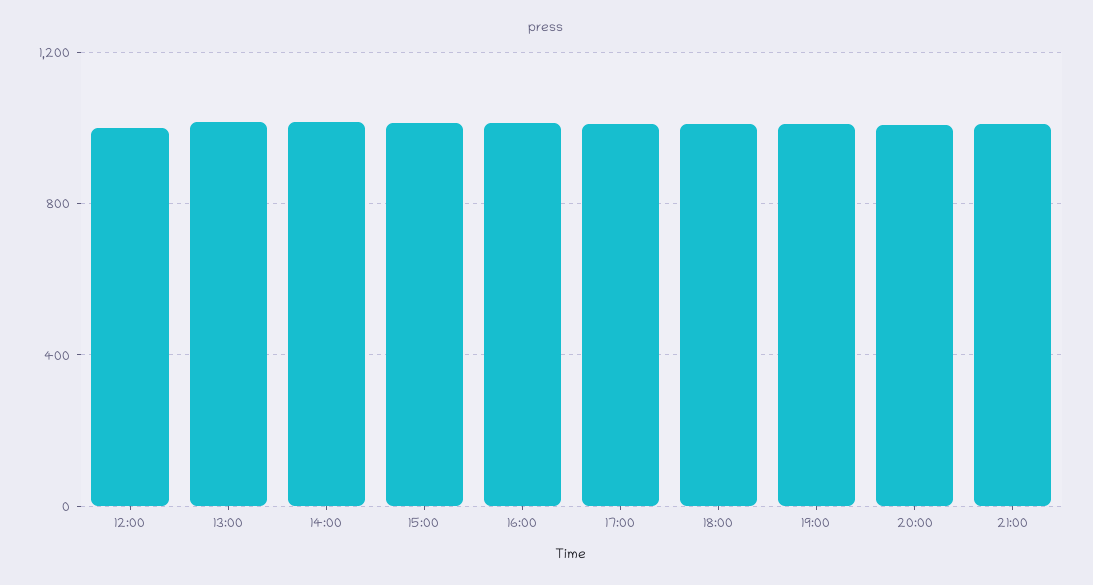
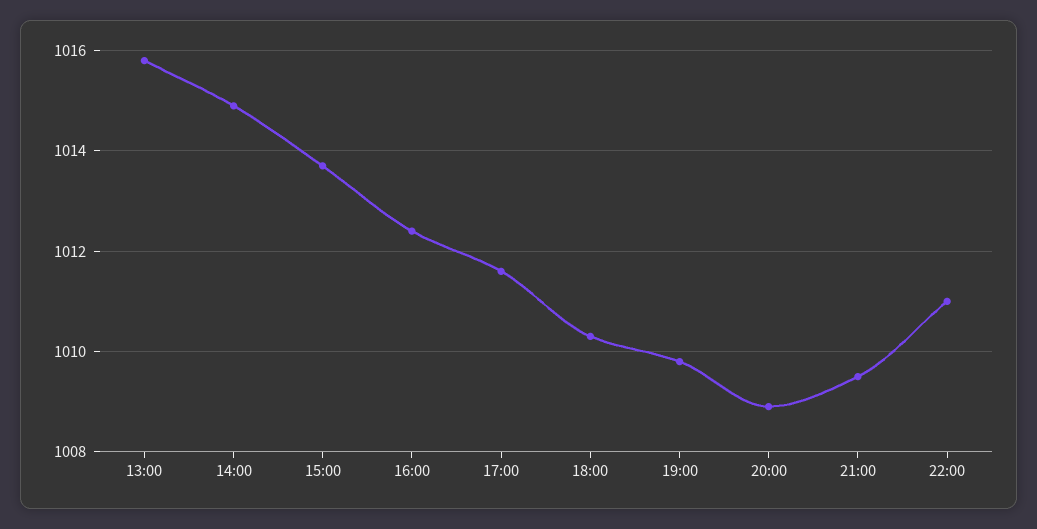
12:00: 1000 -> none
22:00: none -> 1011

